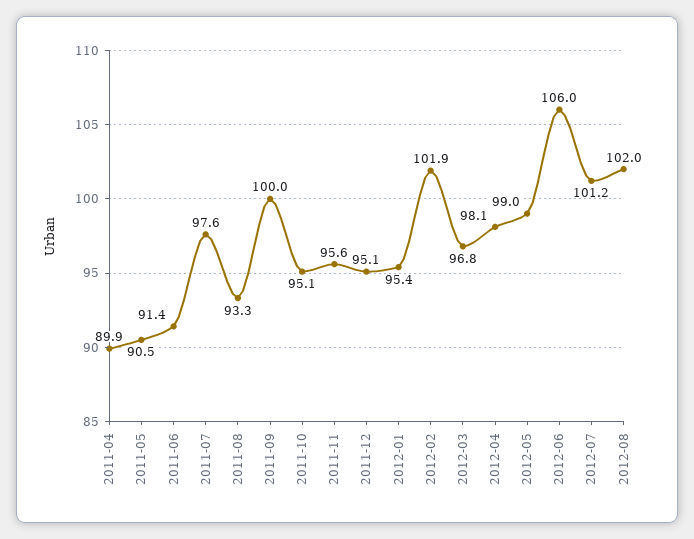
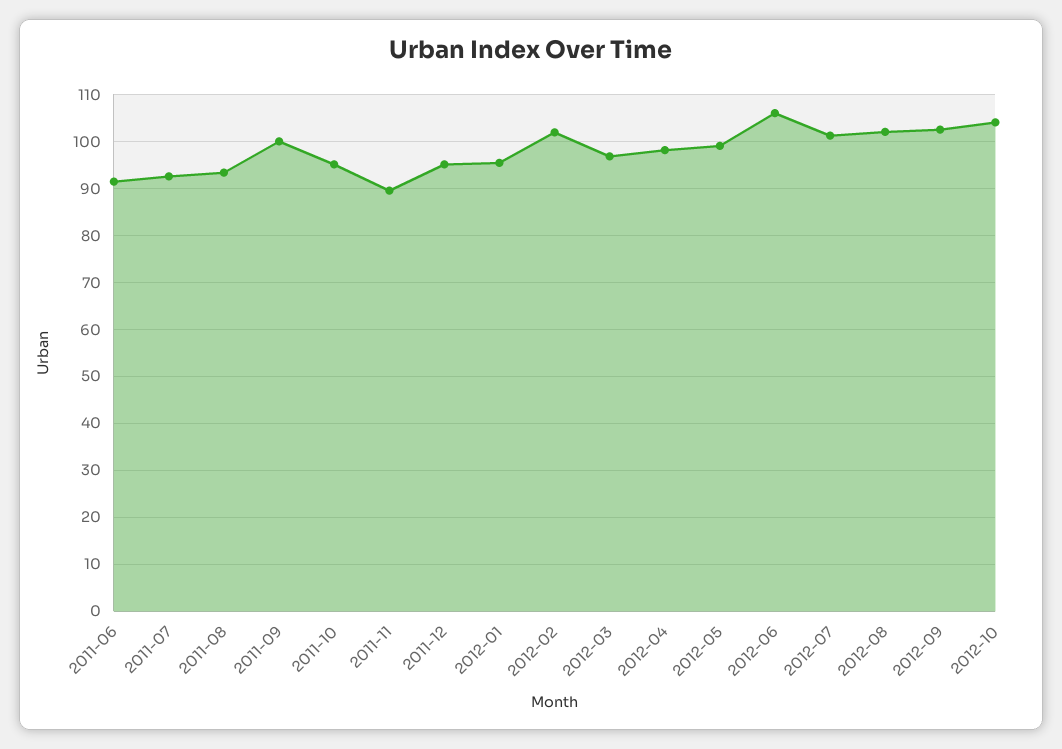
2011-04: 89.9 -> none
2011-05: 90.5 -> none
2011-07: 97.6 -> 92
2011-11: 95.6 -> 90
2012-09: none -> 102
2012-10: none -> 104

